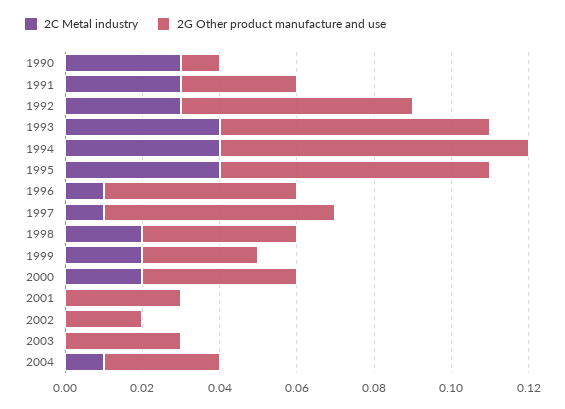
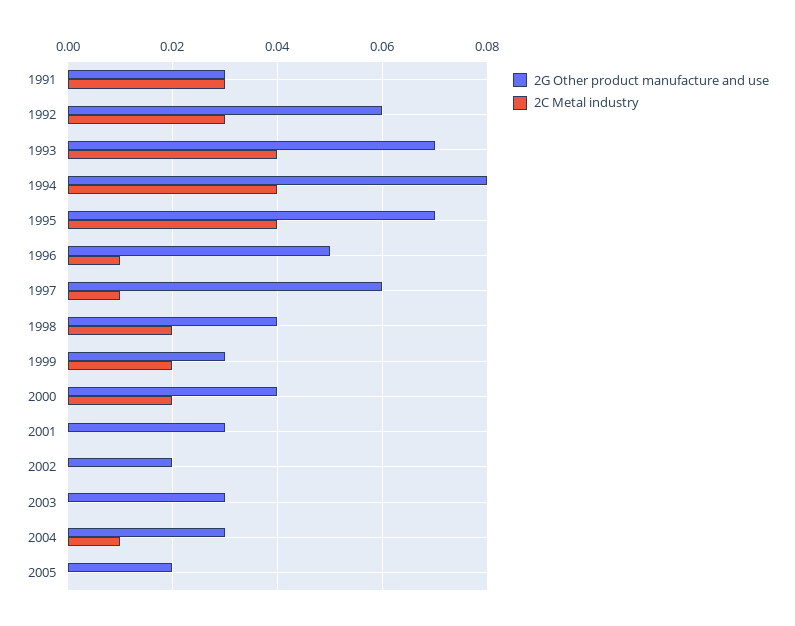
2C Metal industry, 1990: 0.03 -> none
2G Other product manufacture and use, 1990: 0.01 -> none
2G Other product manufacture and use, 2005: none -> 0.02
2C Metal industry, 2005: none -> 0

